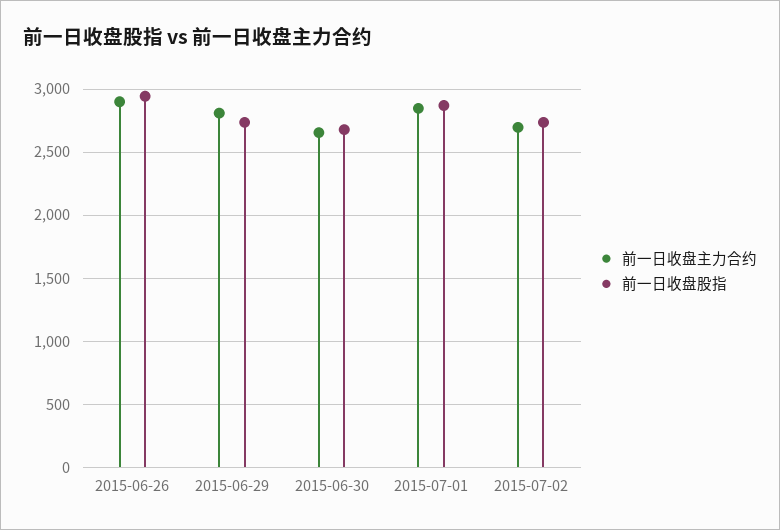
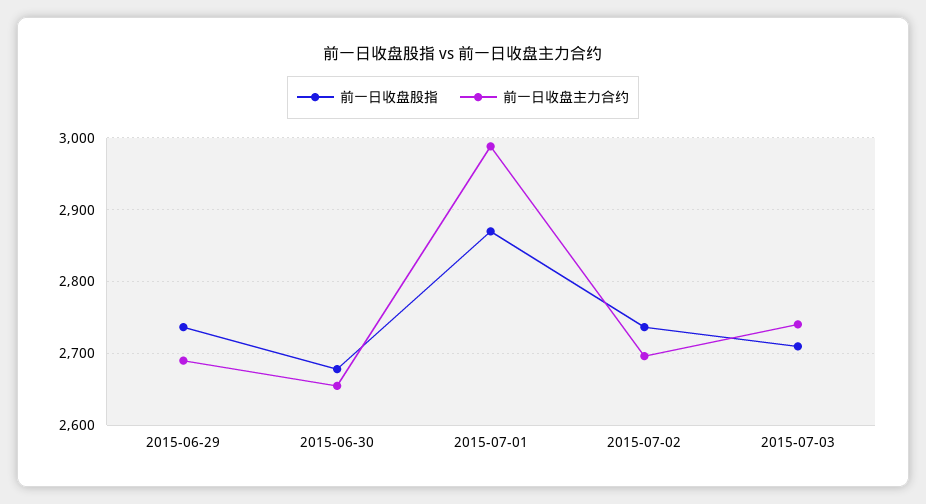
前一日收盘主力合约, 2015-06-26: 2900 -> none
前一日收盘股指, 2015-06-26: 2950 -> none
前一日收盘主力合约, 2015-06-29: 2800 -> 2690
前一日收盘主力合约, 2015-07-01: 2850 -> 2990
前一日收盘股指, 2015-07-03: none -> 2710
前一日收盘主力合约, 2015-07-03: none -> 2740

